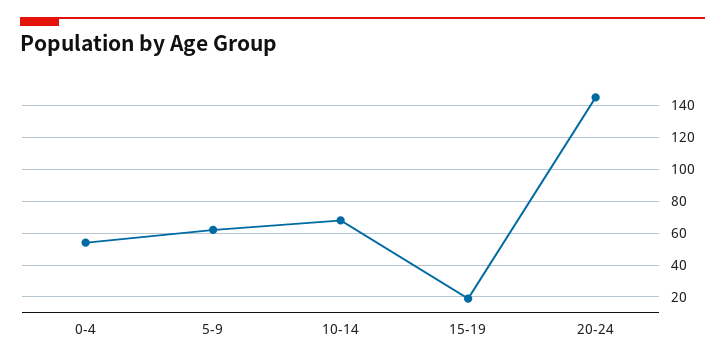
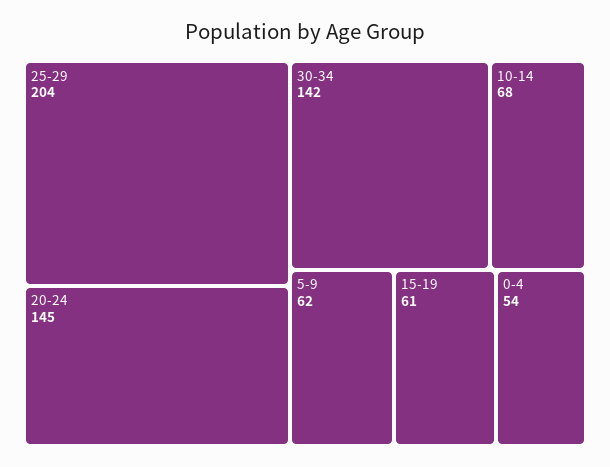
15-19: 20 -> 61
25-29: none -> 204
30-34: none -> 142

